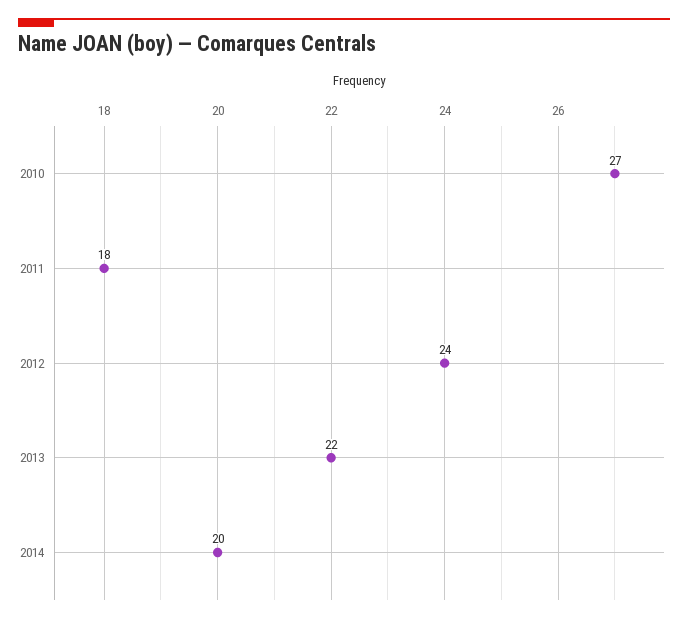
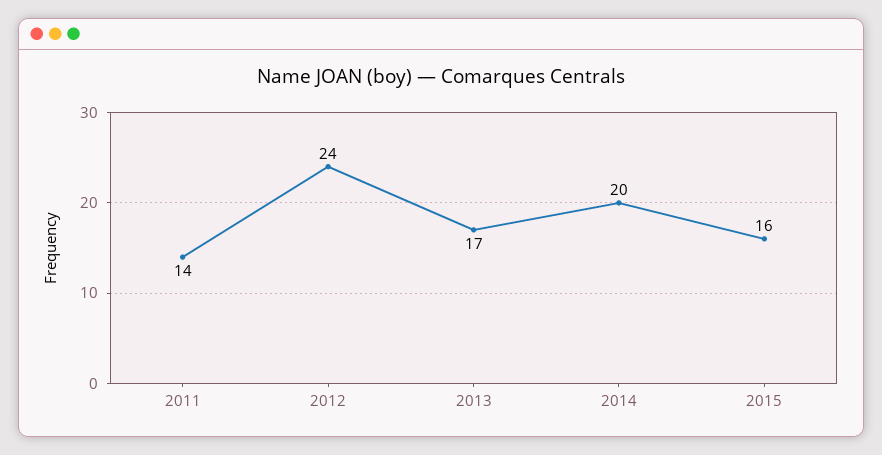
2010: 27 -> none
2011: 18 -> 14
2013: 22 -> 17
2015: none -> 16

